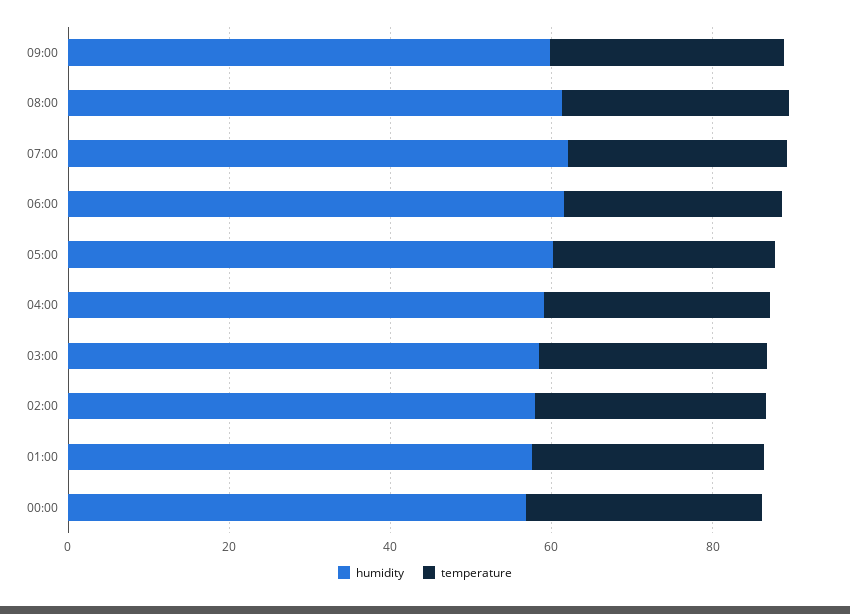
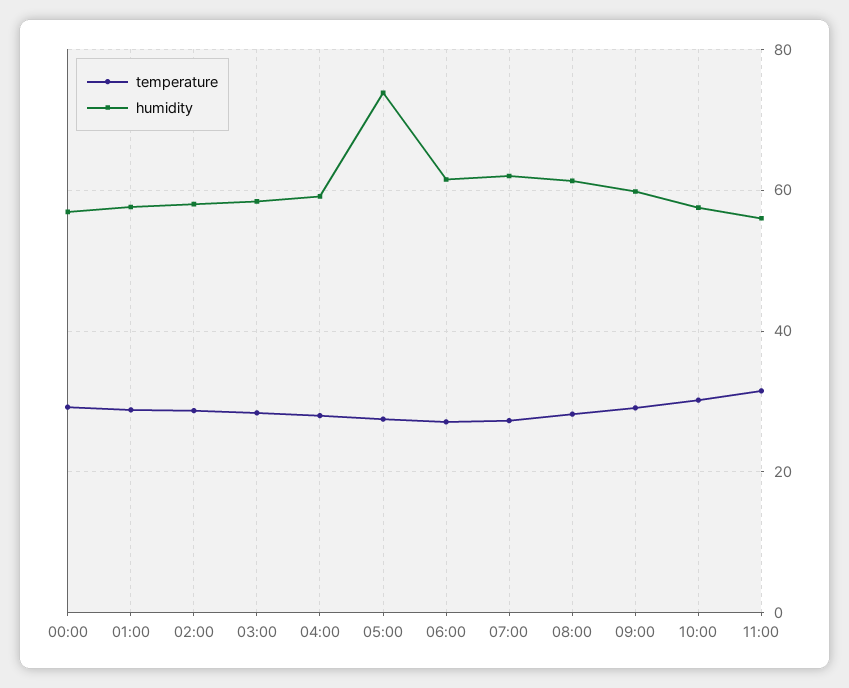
humidity, 05:00: 60 -> 74
temperature, 10:00: none -> 30
humidity, 10:00: none -> 58
temperature, 11:00: none -> 32
humidity, 11:00: none -> 56

